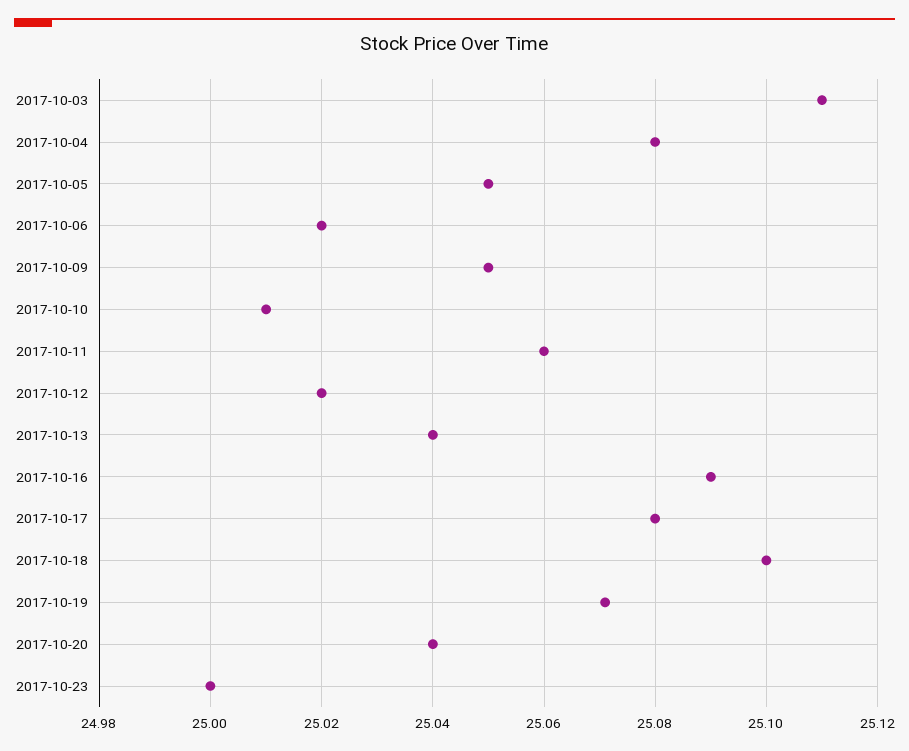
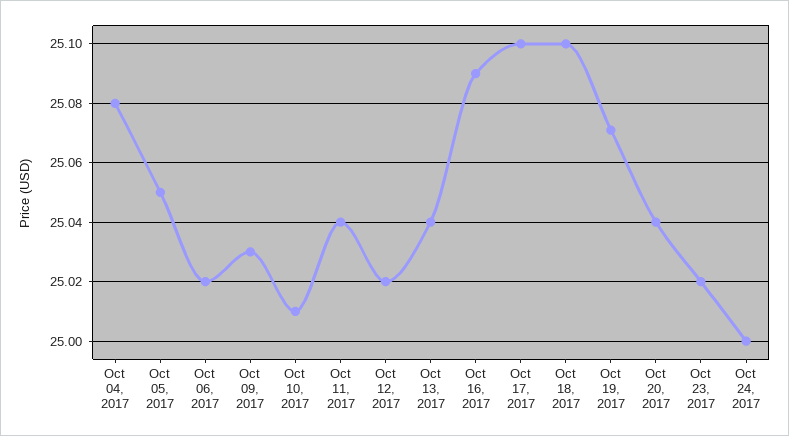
2017-10-03: 25.11 -> none
2017-10-09: 25.05 -> 25.03
2017-10-11: 25.06 -> 25.04
2017-10-17: 25.08 -> 25.1
2017-10-23: 25 -> 25.02
Oct 24, 2017: none -> 25

